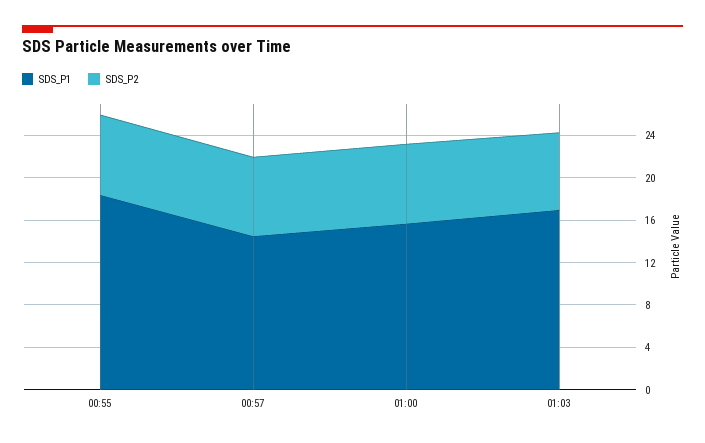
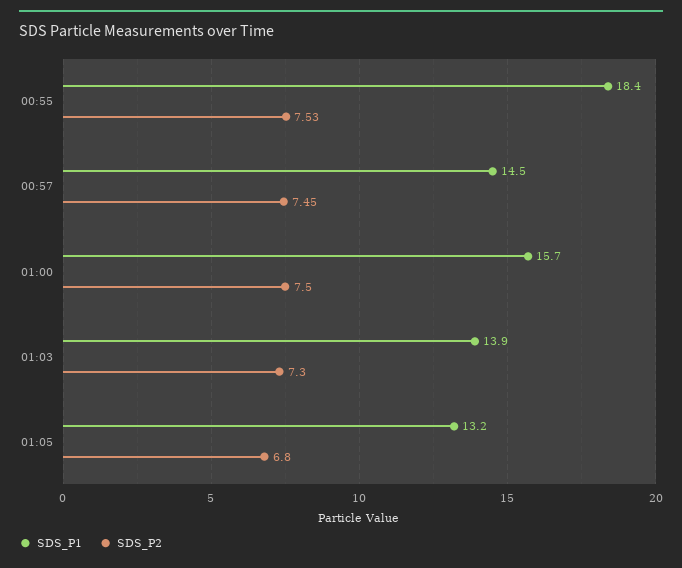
SDS_P1, 01:03: 17 -> 13.9
SDS_P1, 01:05: none -> 13.2
SDS_P2, 01:05: none -> 6.8

